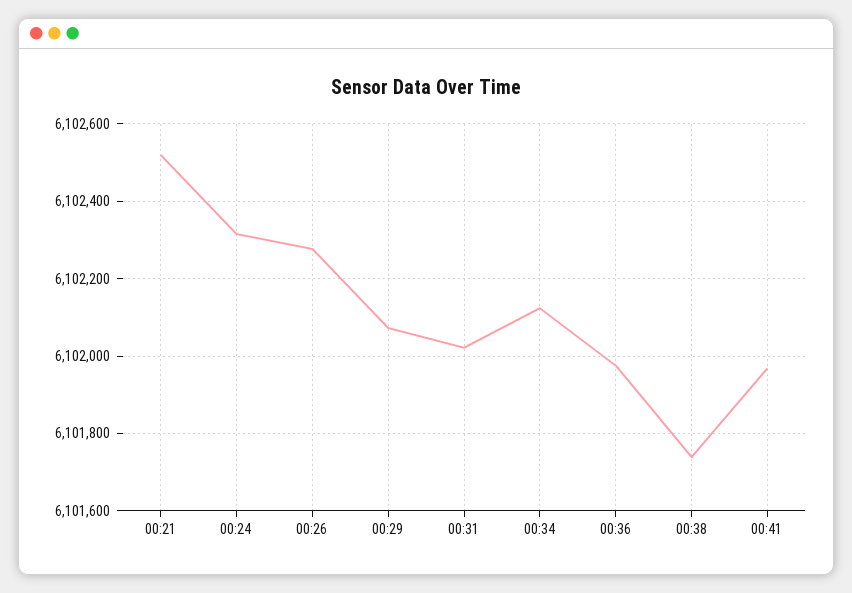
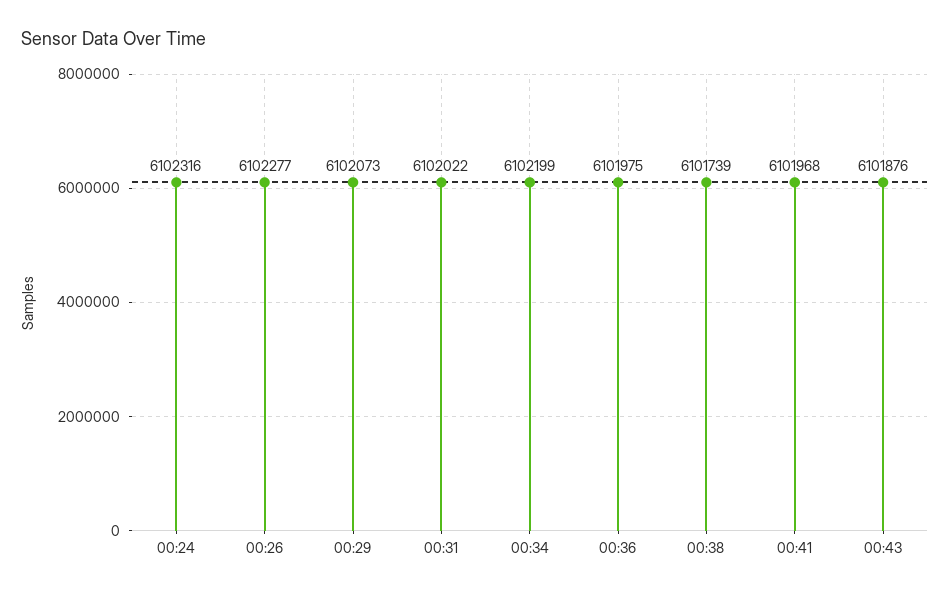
00:21: 6102520 -> none
00:34: 6102120 -> 6102199
00:43: none -> 6101876

